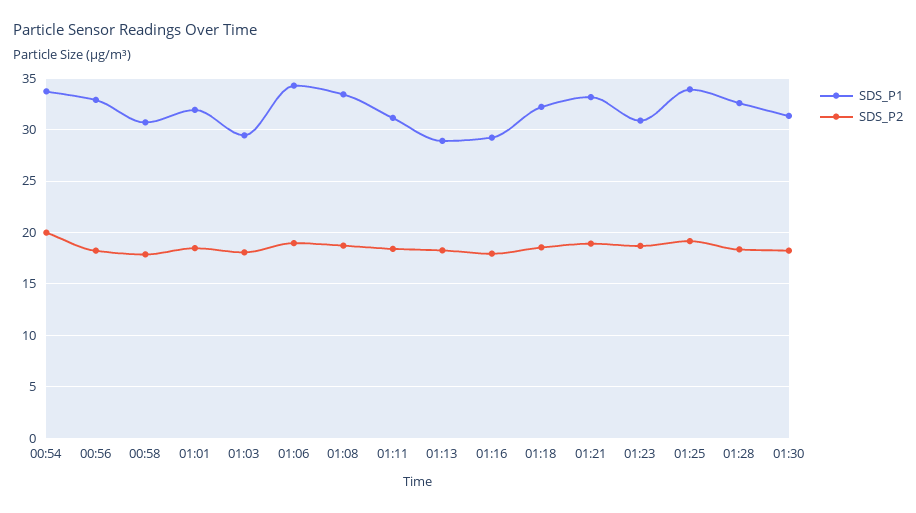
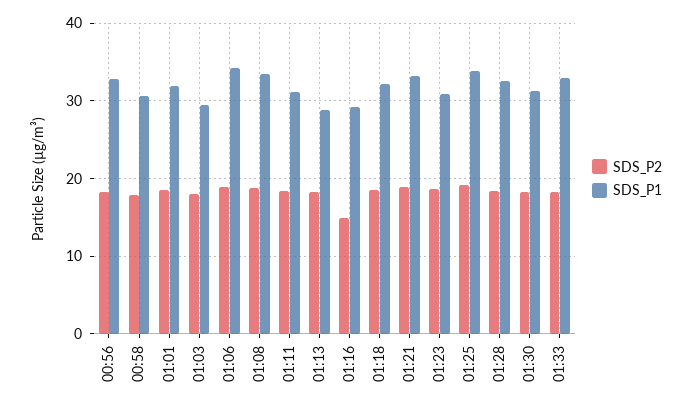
SDS_P1, 00:54: 34 -> none
SDS_P2, 00:54: 20 -> none
SDS_P2, 01:16: 18 -> 15
SDS_P2, 01:33: none -> 18
SDS_P1, 01:33: none -> 33

